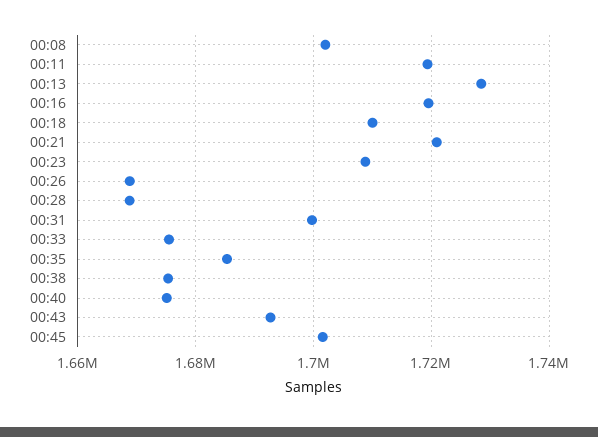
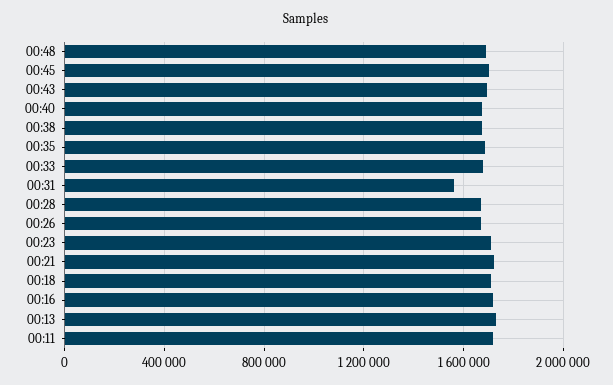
00:08: 1702000 -> none
00:31: 1700000 -> 1550000
00:48: none -> 1700000

